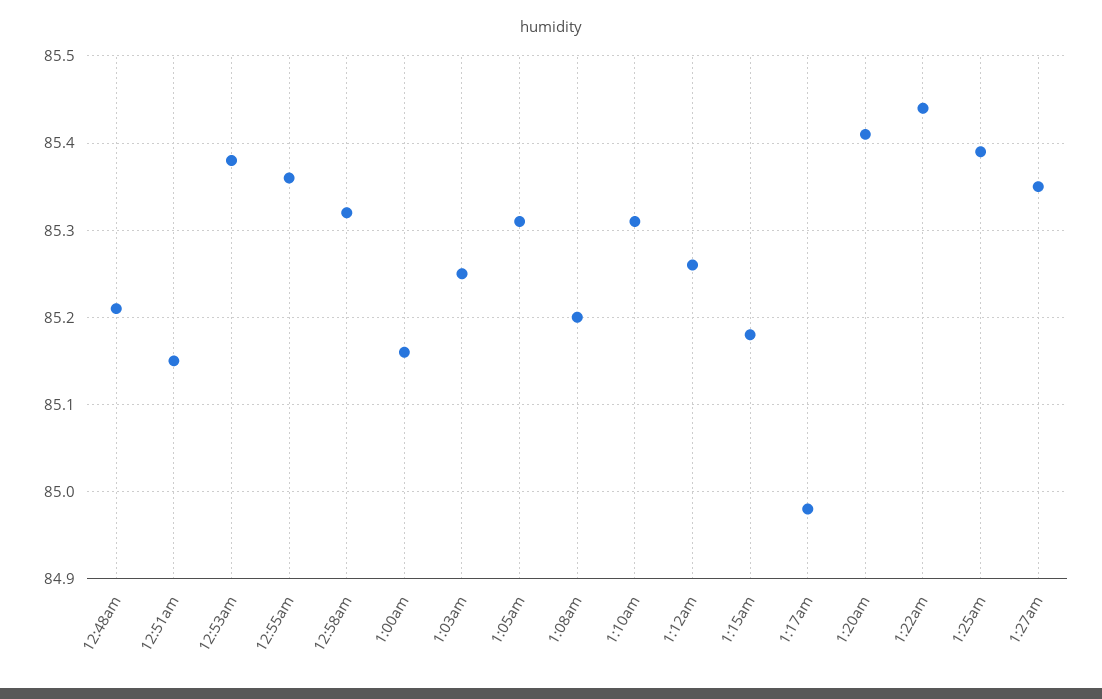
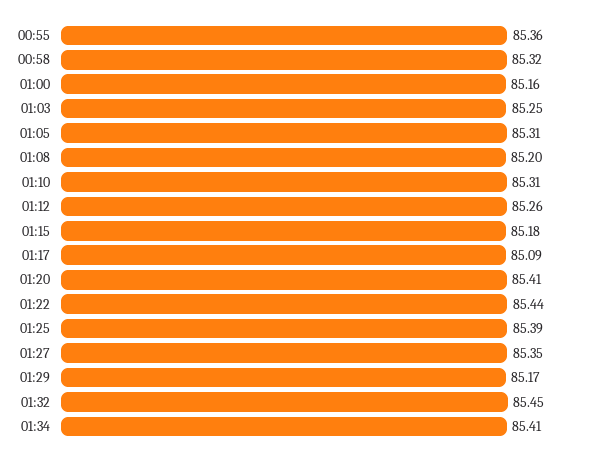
12:48am: 85.21 -> none
12:51am: 85.15 -> none
12:53am: 85.38 -> none
1:17am: 84.98 -> 85.09
01:29: none -> 85.17
01:32: none -> 85.45
01:34: none -> 85.41

